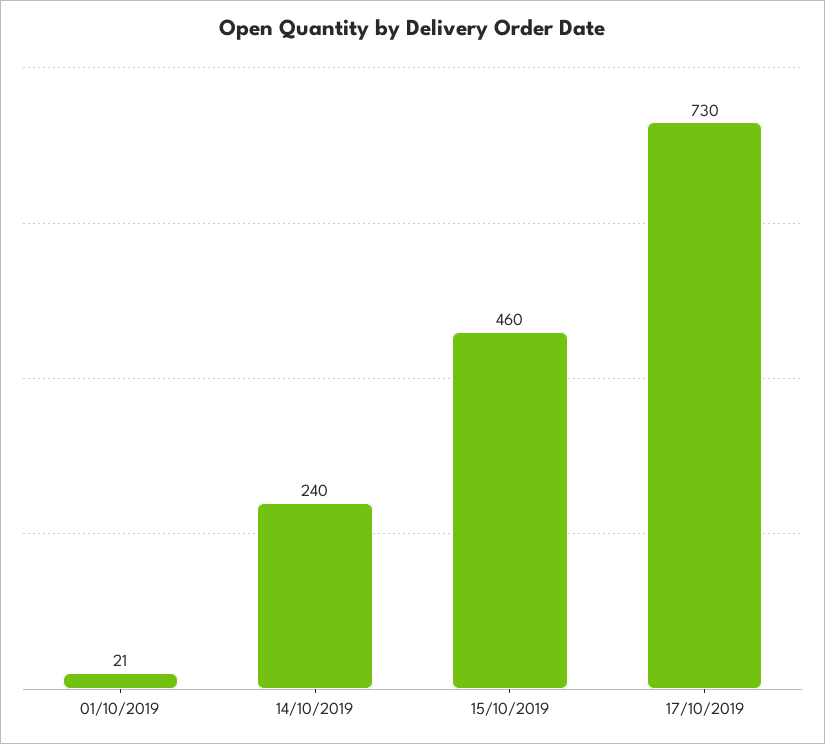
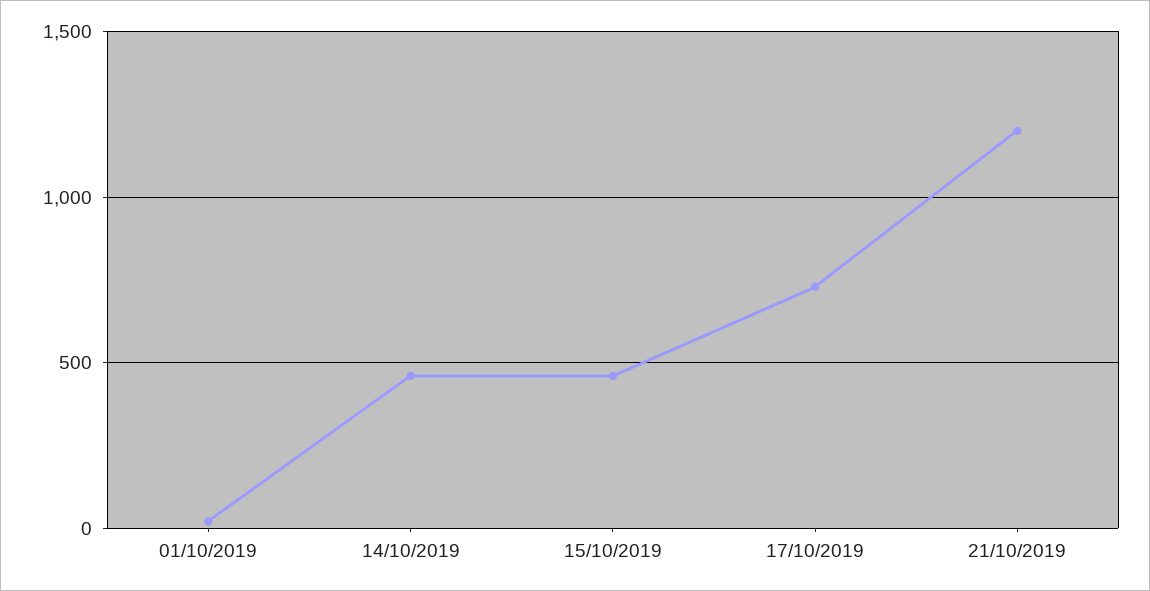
14/10/2019: 240 -> 450
21/10/2019: none -> 1200

